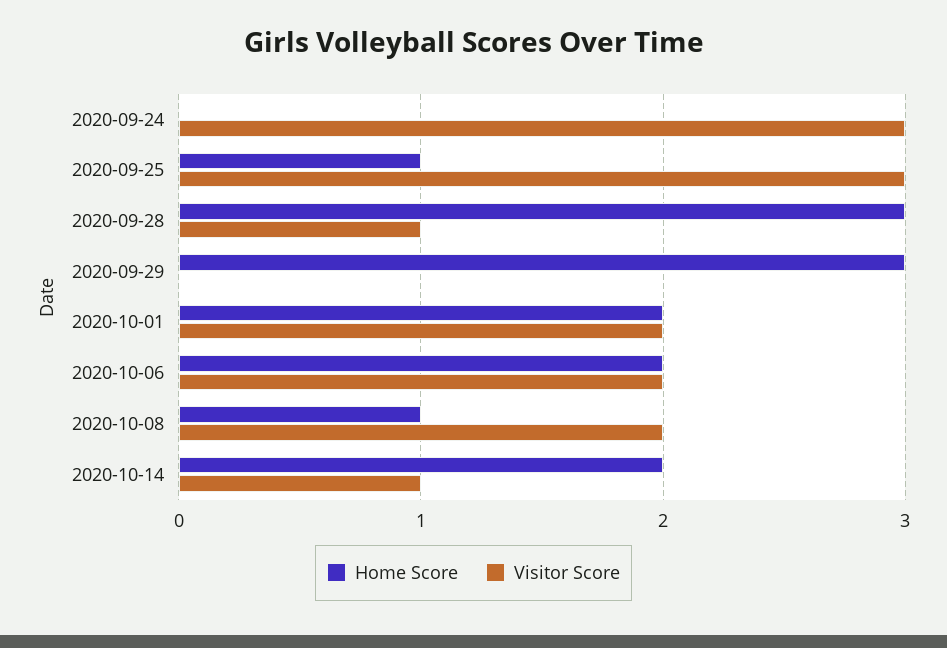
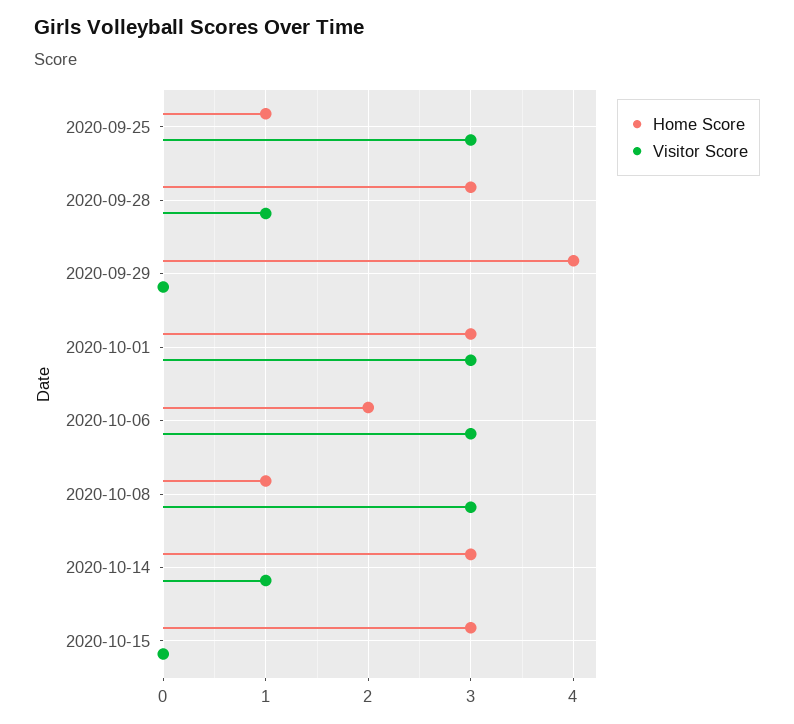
Home Score, 2020-09-24: 0 -> none
Visitor Score, 2020-09-24: 3 -> none
Home Score, 2020-09-29: 3 -> 4
Home Score, 2020-10-01: 2 -> 3
Visitor Score, 2020-10-01: 2 -> 3
Visitor Score, 2020-10-06: 2 -> 3
Visitor Score, 2020-10-08: 2 -> 3
Home Score, 2020-10-14: 2 -> 3
Home Score, 2020-10-15: none -> 3
Visitor Score, 2020-10-15: none -> 0

